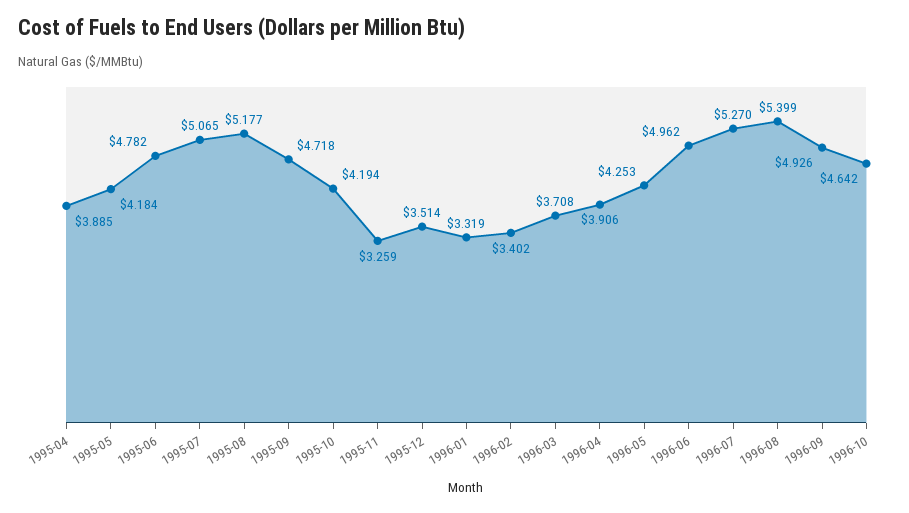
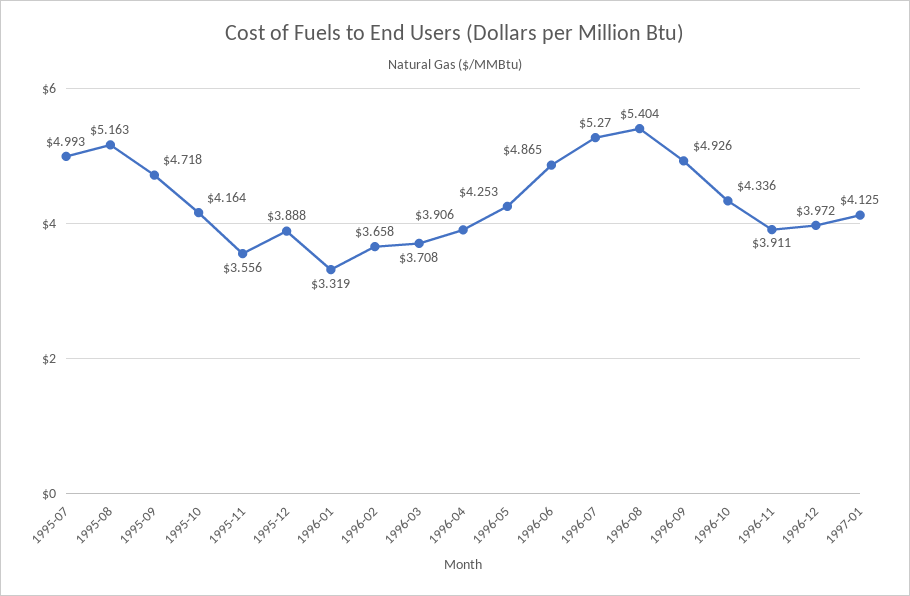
1995-04: 3.885 -> none
1995-05: 4.184 -> none
1995-06: 4.782 -> none
1995-07: 5.065 -> 4.993
1995-08: 5.177 -> 5.163
1995-10: 4.194 -> 4.164
1995-11: 3.259 -> 3.556
1995-12: 3.514 -> 3.888
1996-02: 3.402 -> 3.658
1996-06: 4.962 -> 4.865
1996-08: 5.399 -> 5.404
1996-10: 4.642 -> 4.336
1996-11: none -> 3.911
1996-12: none -> 3.972
1997-01: none -> 4.125

